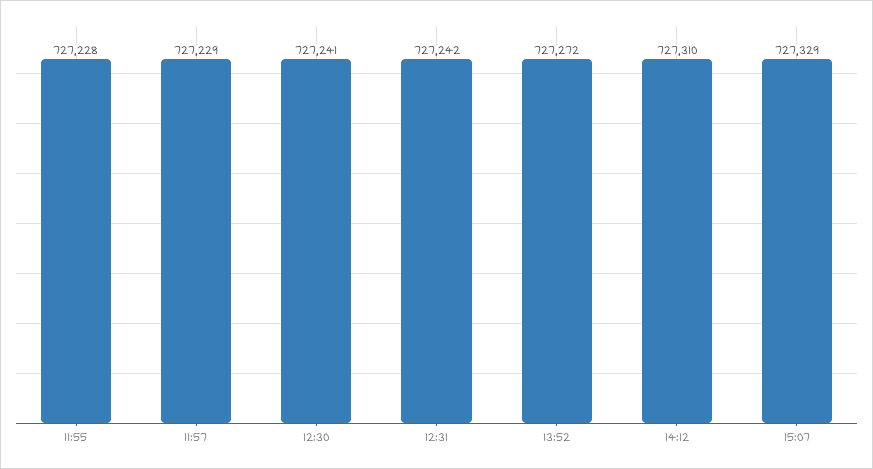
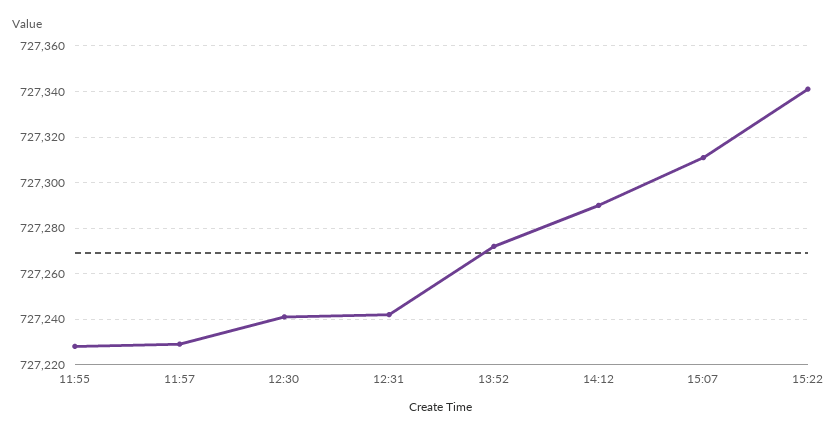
14:12: 727310 -> 727290
15:07: 727329 -> 727310
15:22: none -> 727340

